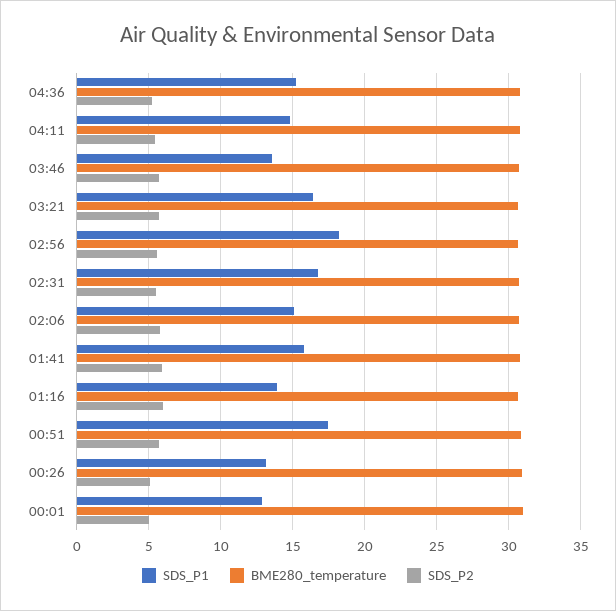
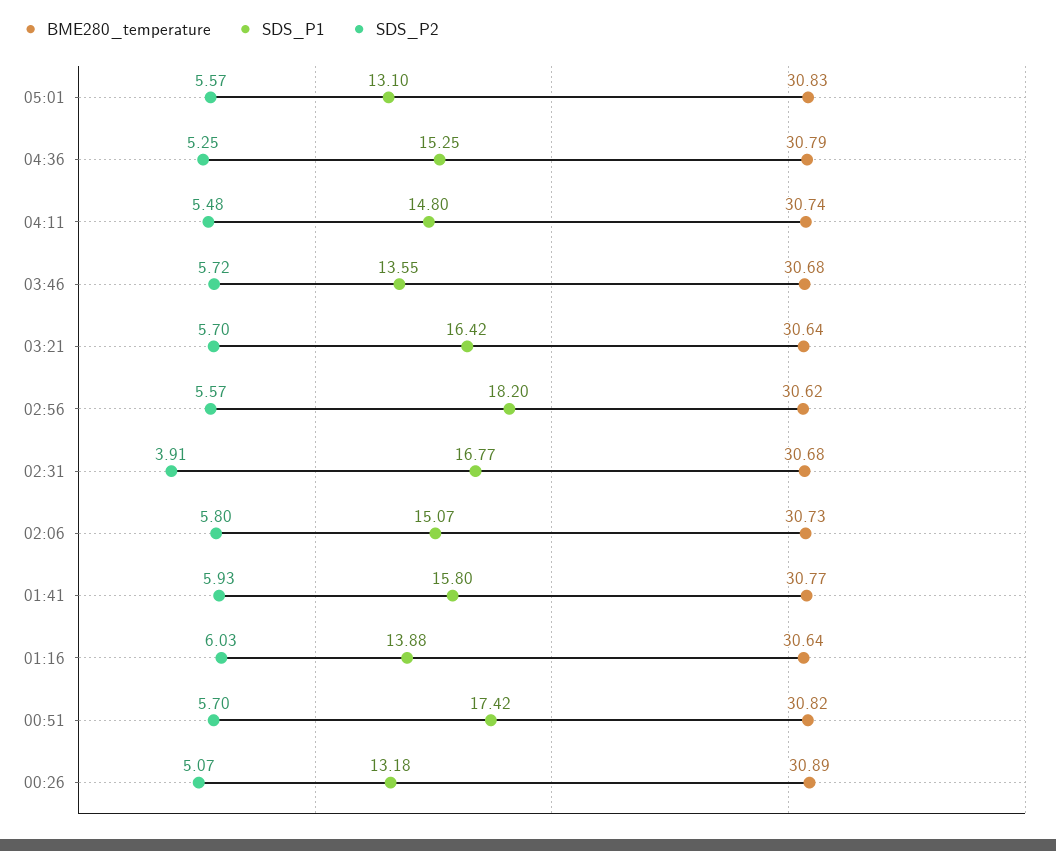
SDS_P2, 02:31: 5.5 -> 3.91
SDS_P1, 00:01: 13 -> none
BME280_temperature, 00:01: 31 -> none
SDS_P2, 00:01: 5 -> none
BME280_temperature, 05:01: none -> 30.83
SDS_P1, 05:01: none -> 13.1
SDS_P2, 05:01: none -> 5.57

